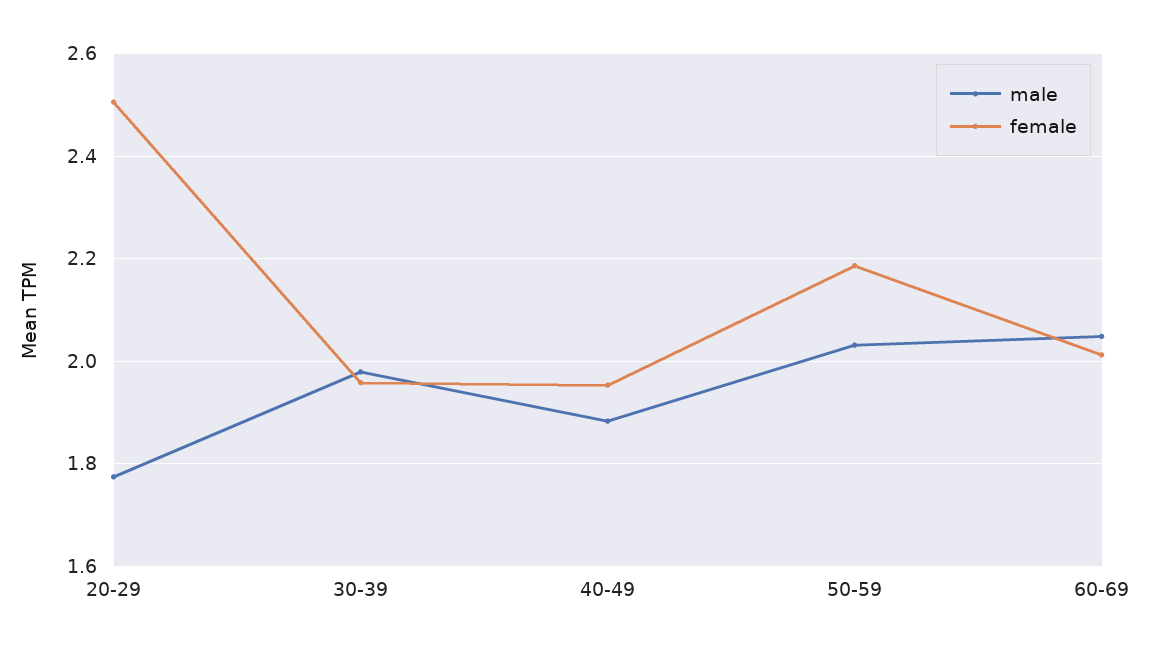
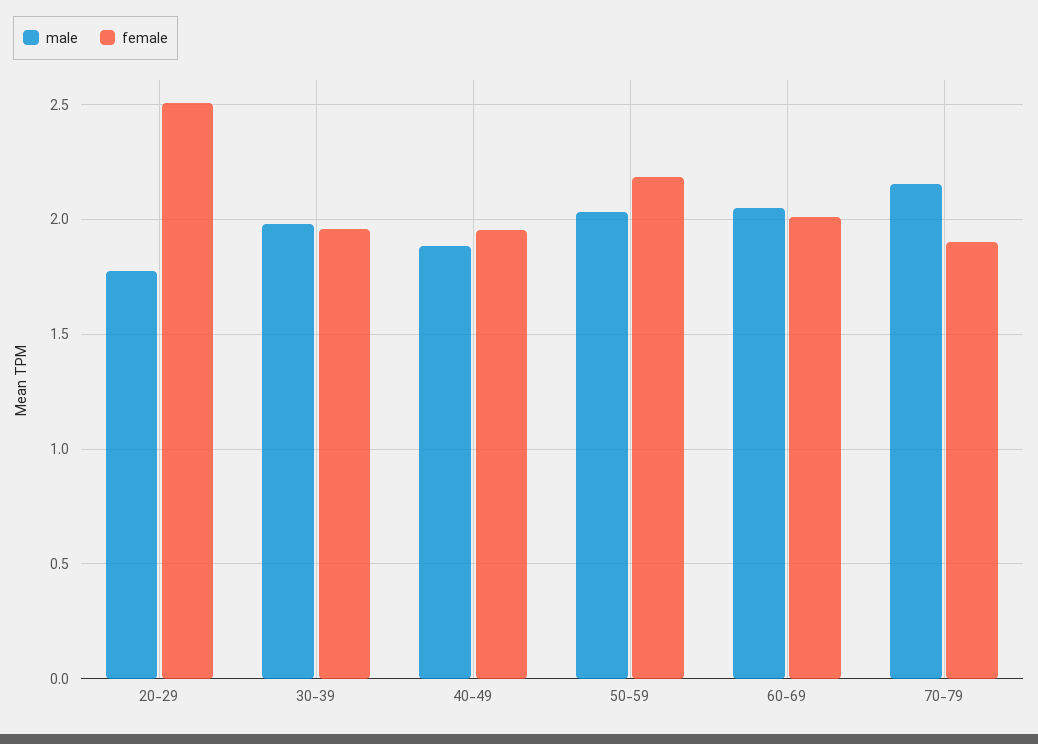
male, 70-79: none -> 2.15
female, 70-79: none -> 1.9

